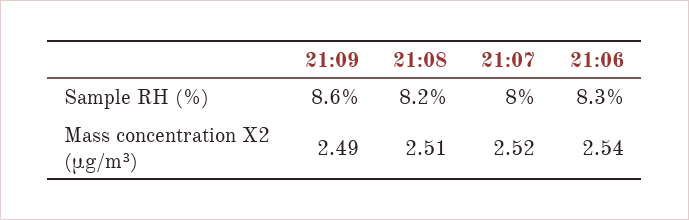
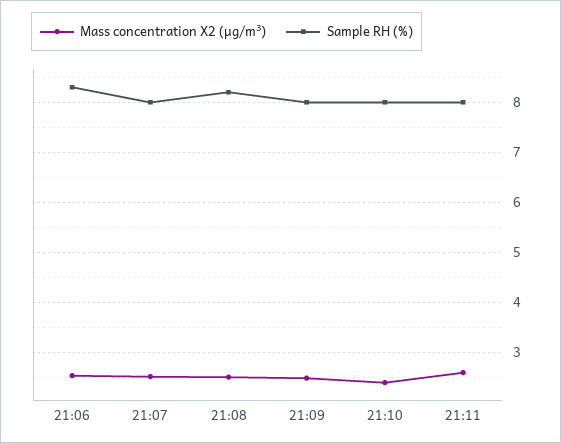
Sample RH (%), 21:09: 8.6 -> 8
Mass concentration X2 (μg/m³), 21:10: none -> 2.4
Sample RH (%), 21:10: none -> 8
Mass concentration X2 (μg/m³), 21:11: none -> 2.6
Sample RH (%), 21:11: none -> 8

